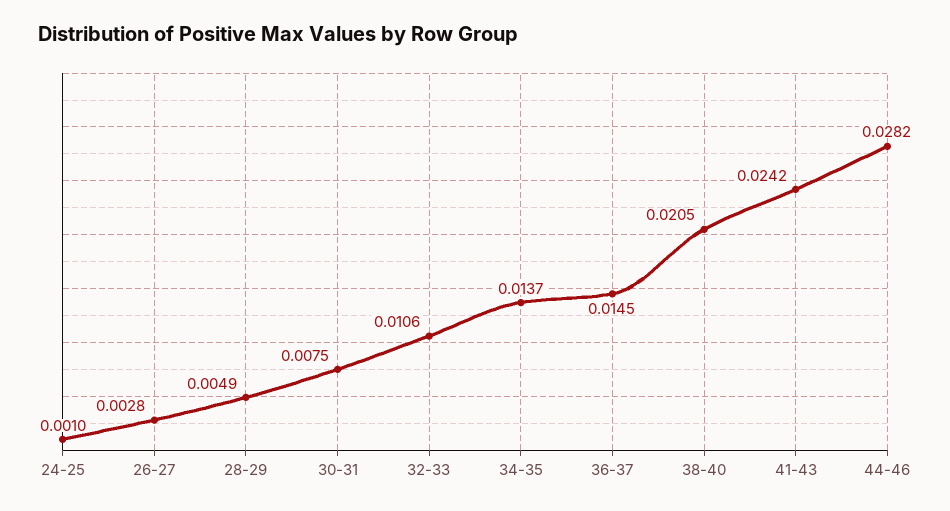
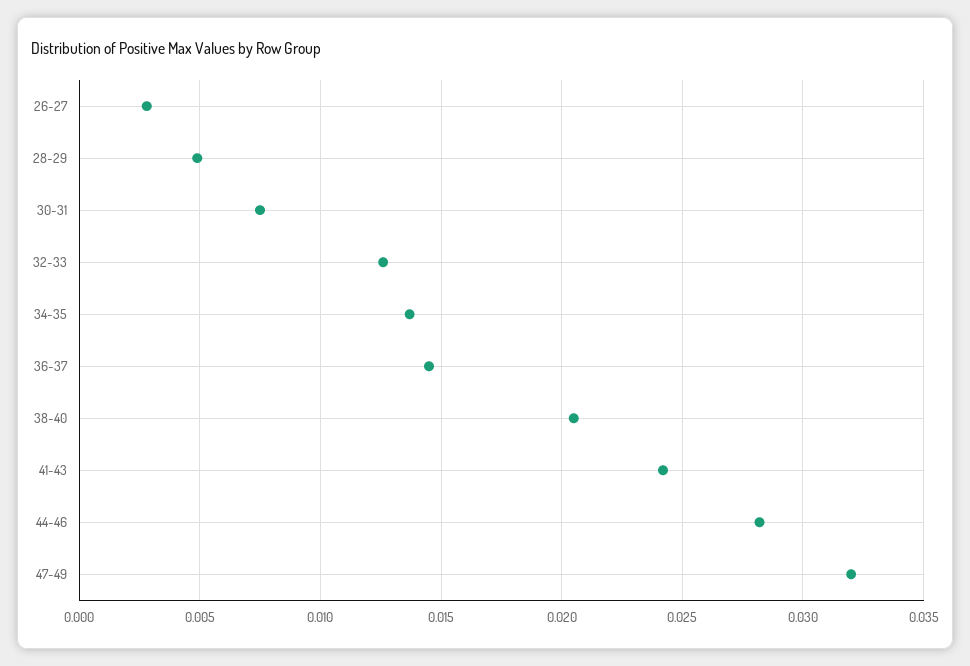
24-25: 0.001 -> none
32-33: 0.0106 -> 0.0125
47-49: none -> 0.032

